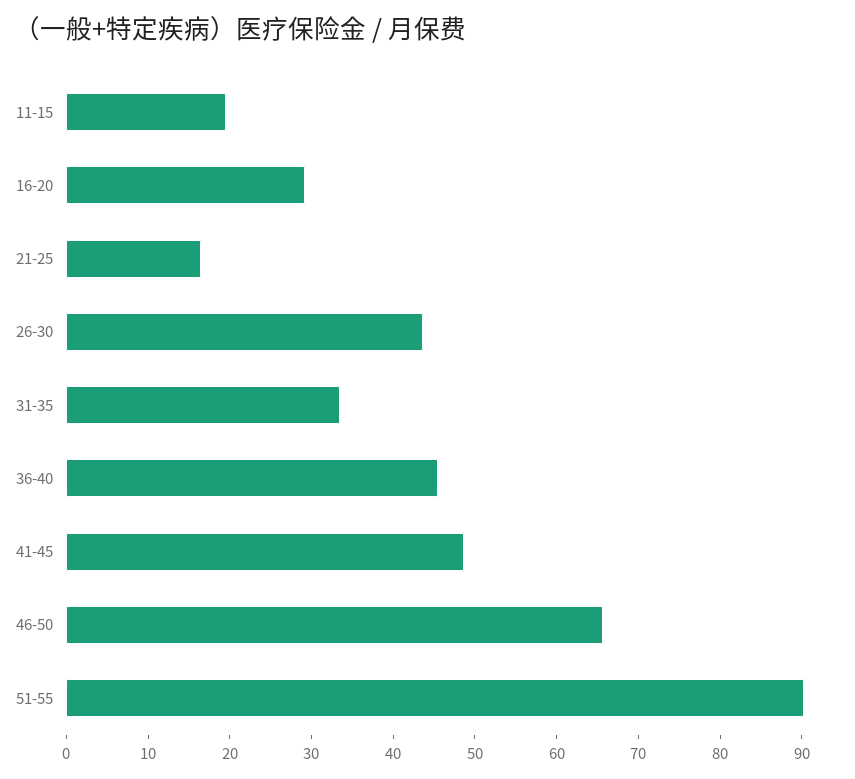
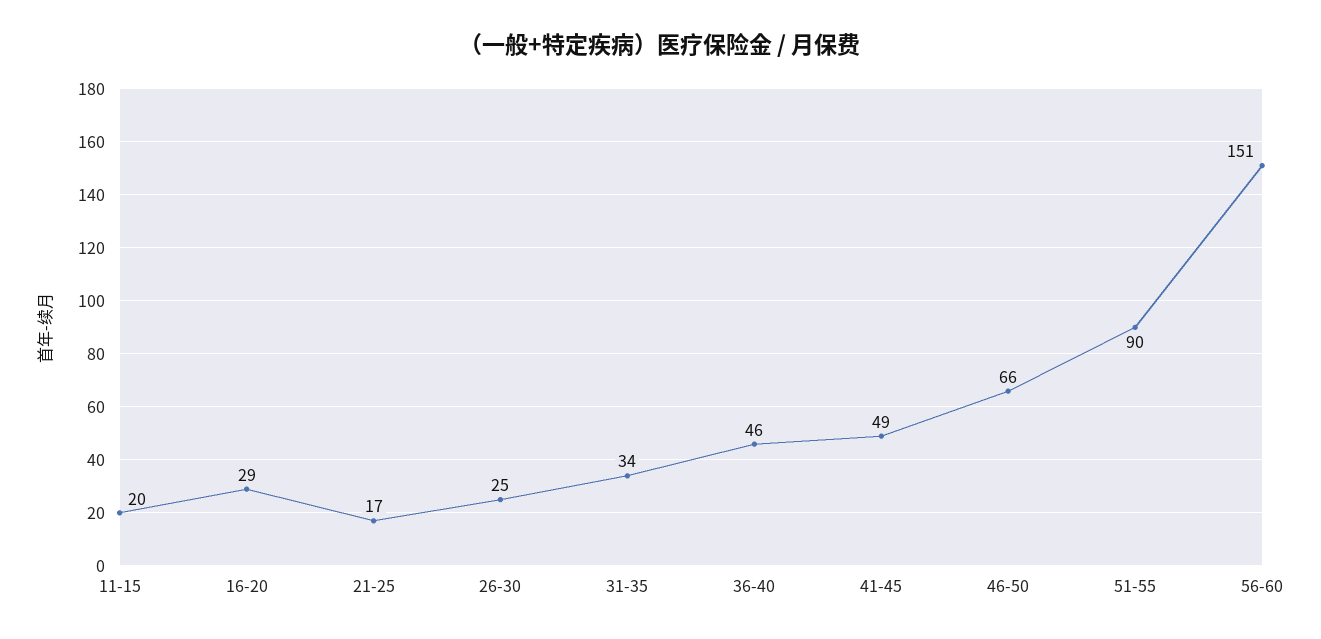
26-30: 44 -> 25
56-60: none -> 151

